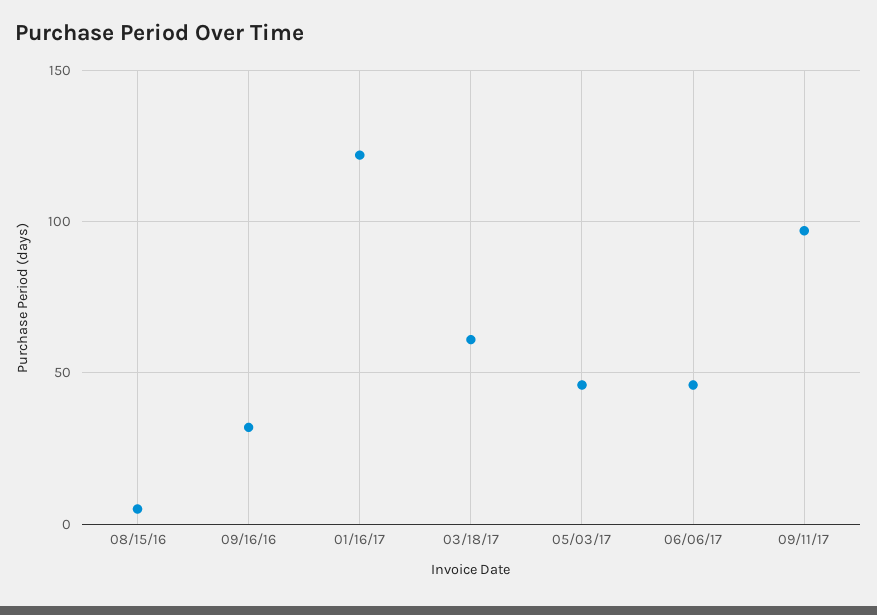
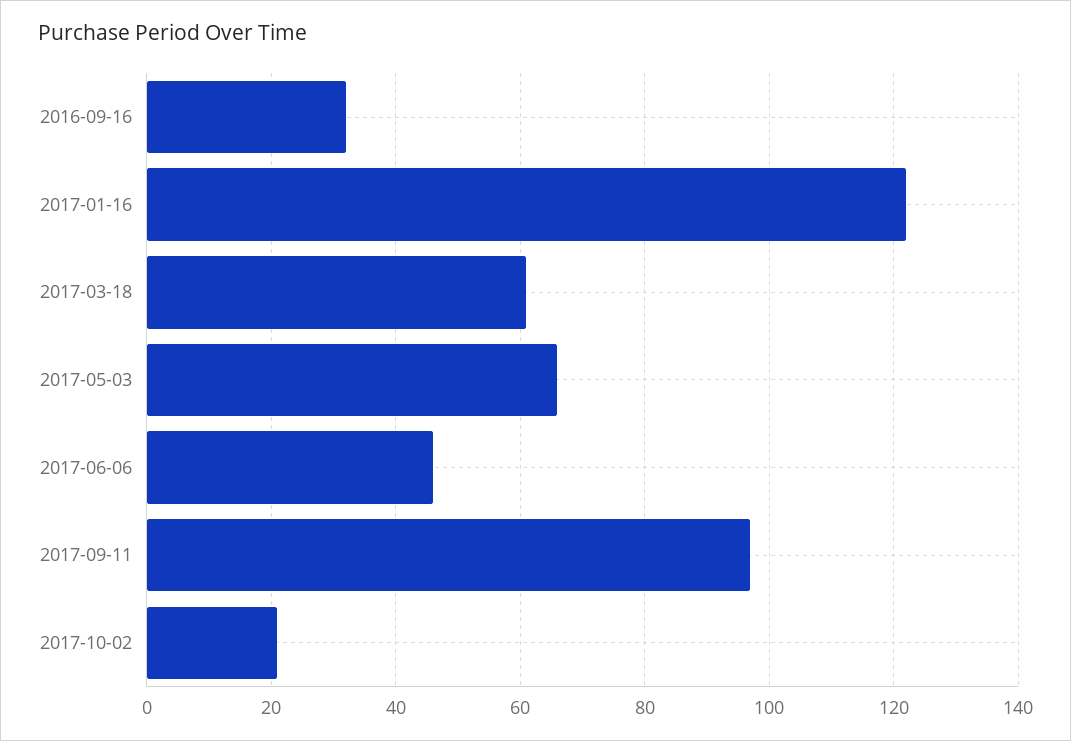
08/15/16: 5 -> none
05/03/17: 45 -> 65
2017-10-02: none -> 20

